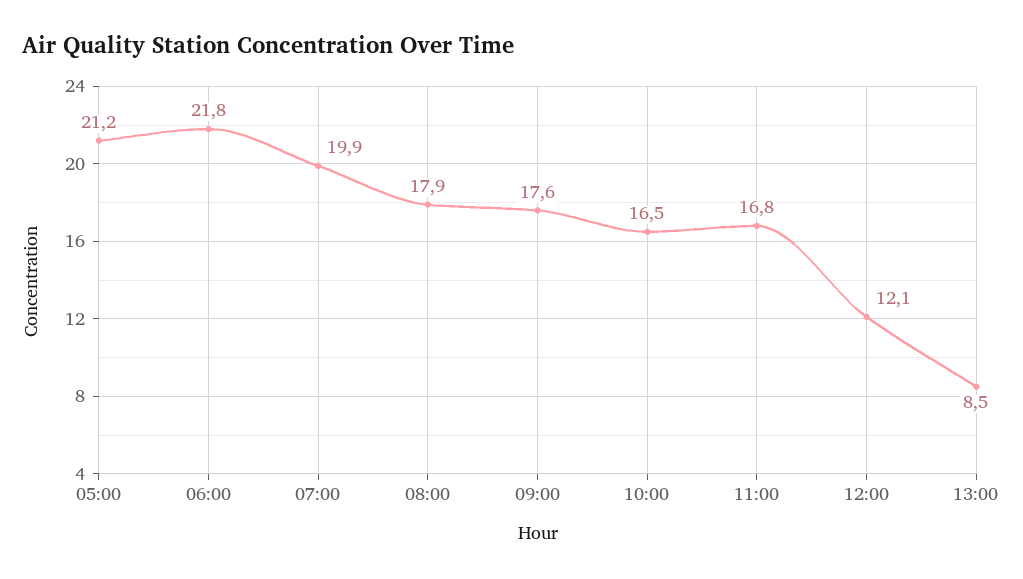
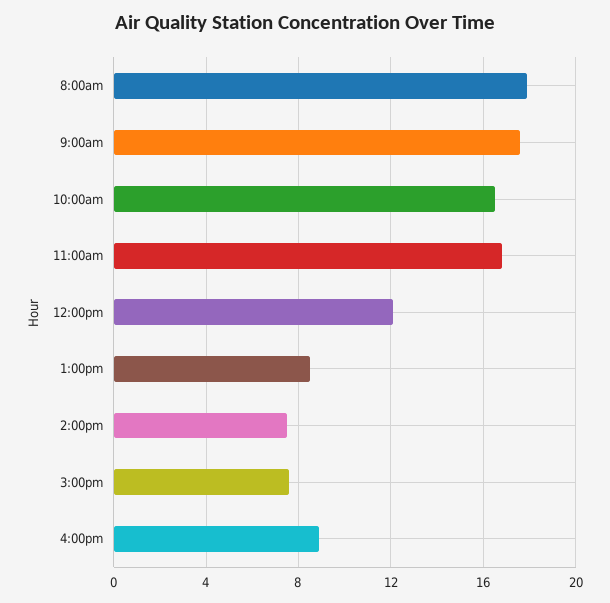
05:00: 21.2 -> none
06:00: 21.8 -> none
07:00: 19.9 -> none
2:00pm: none -> 7.5
3:00pm: none -> 7.5
4:00pm: none -> 9

